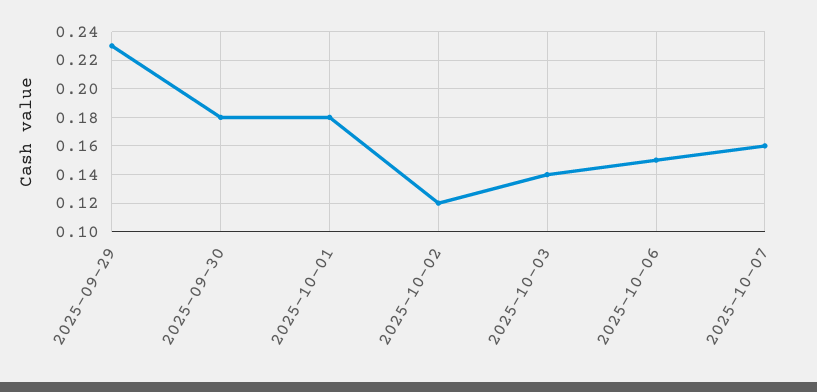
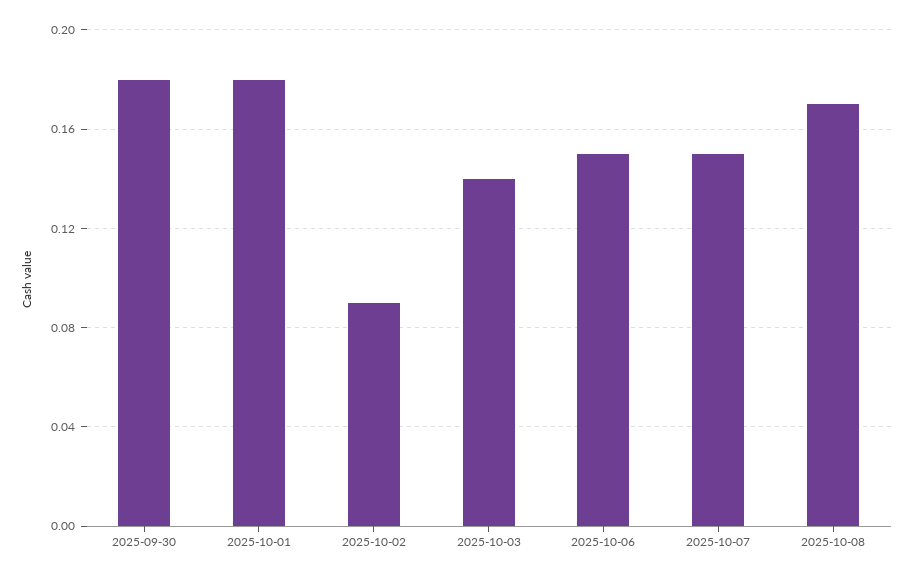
2025-09-29: 0.23 -> none
2025-10-02: 0.12 -> 0.09
2025-10-07: 0.16 -> 0.15
2025-10-08: none -> 0.17

